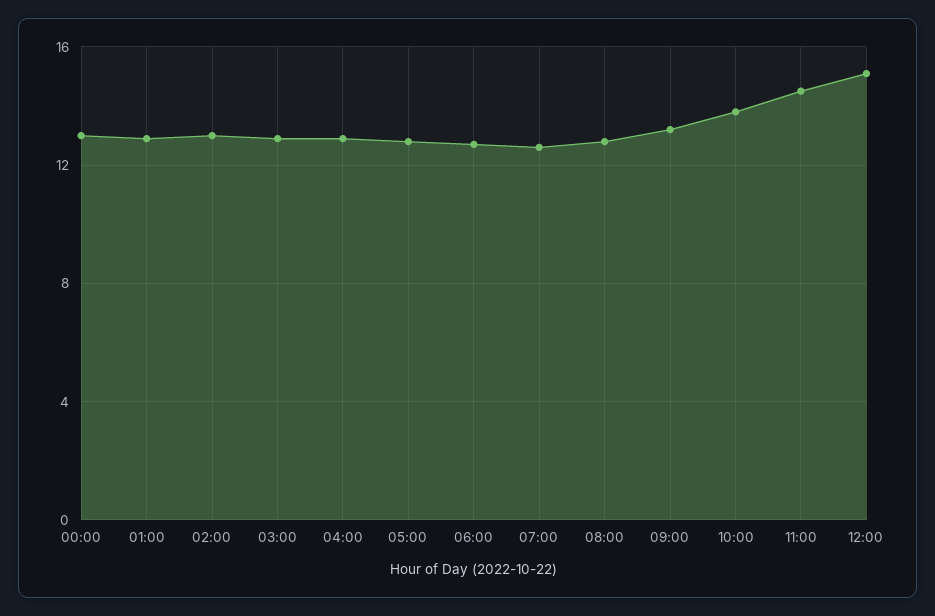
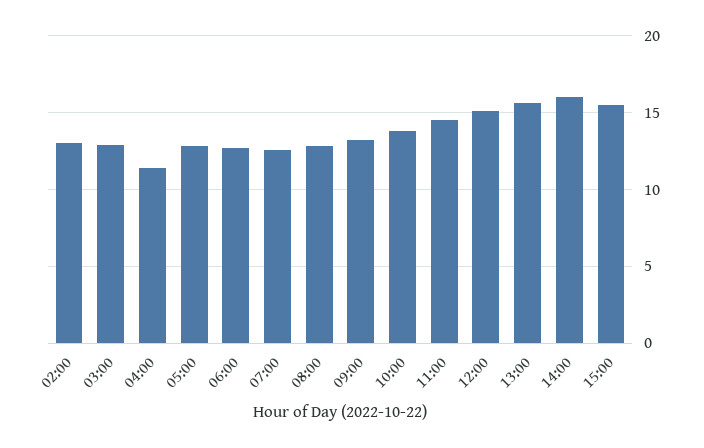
00:00: 13 -> none
01:00: 13 -> none
04:00: 13 -> 11.5
13:00: none -> 15.5
14:00: none -> 16
15:00: none -> 15.5

